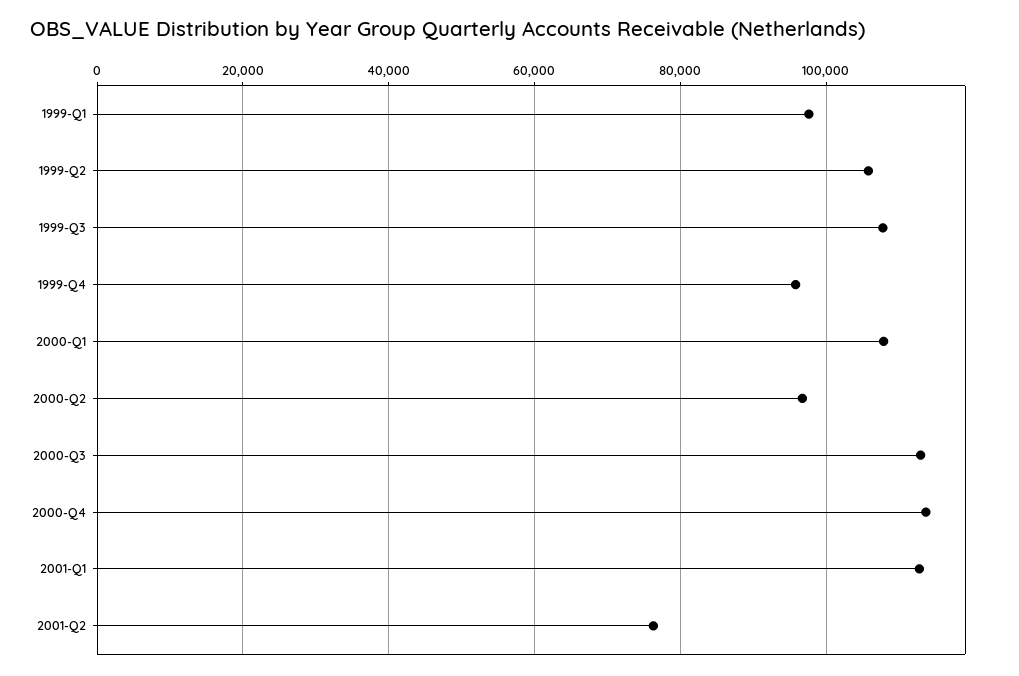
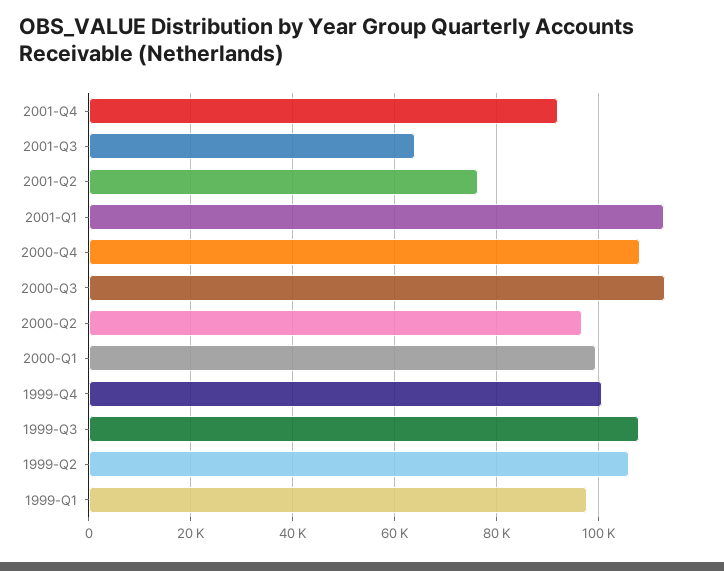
1999-Q4: 96000 -> 100000
2000-Q1: 108000 -> 100000
2000-Q4: 114000 -> 108000
2001-Q4: none -> 92000
2001-Q3: none -> 64000

